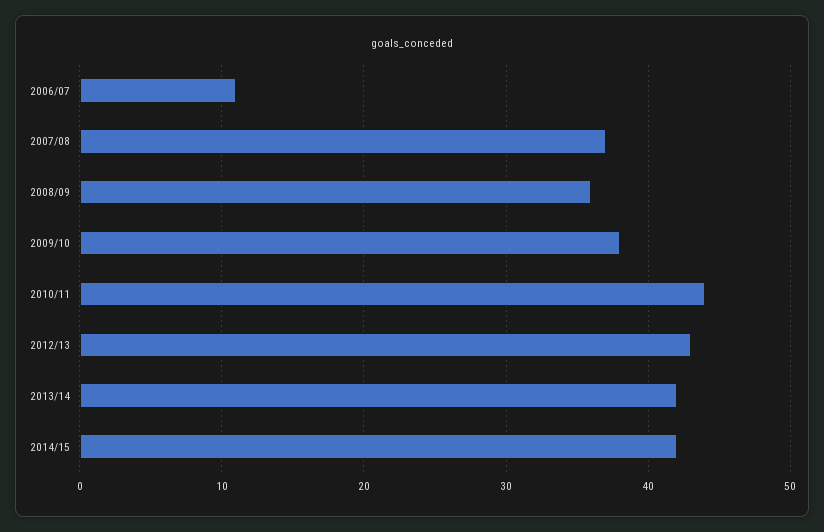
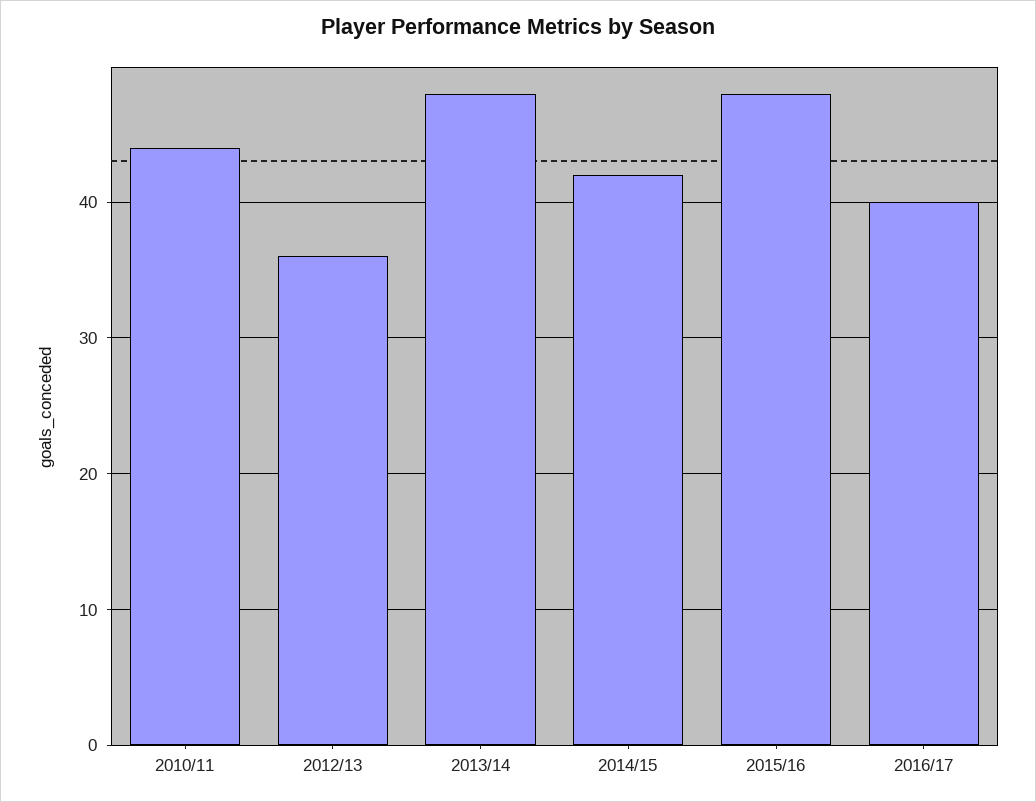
2006/07: 11 -> none
2007/08: 37 -> none
2008/09: 36 -> none
2009/10: 38 -> none
2012/13: 43 -> 36
2013/14: 42 -> 48
2015/16: none -> 48
2016/17: none -> 40

